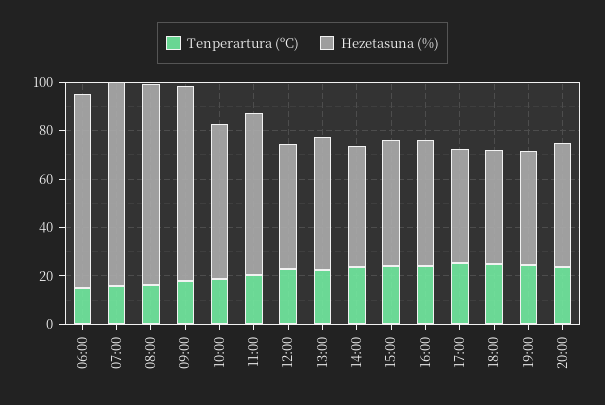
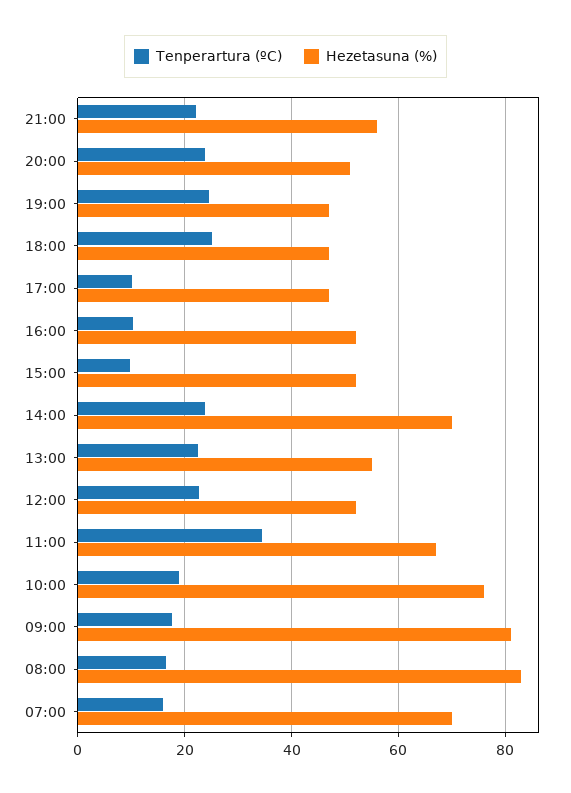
Tenperartura (ºC), 06:00: 15 -> none
Hezetasuna (%), 06:00: 80 -> none
Hezetasuna (%), 07:00: 85 -> 70
Hezetasuna (%), 10:00: 65 -> 76
Tenperartura (ºC), 11:00: 20 -> 34
Hezetasuna (%), 14:00: 50 -> 70
Tenperartura (ºC), 15:00: 25 -> 10
Tenperartura (ºC), 16:00: 25 -> 10
Tenperartura (ºC), 17:00: 25 -> 10
Tenperartura (ºC), 21:00: none -> 22
Hezetasuna (%), 21:00: none -> 56

